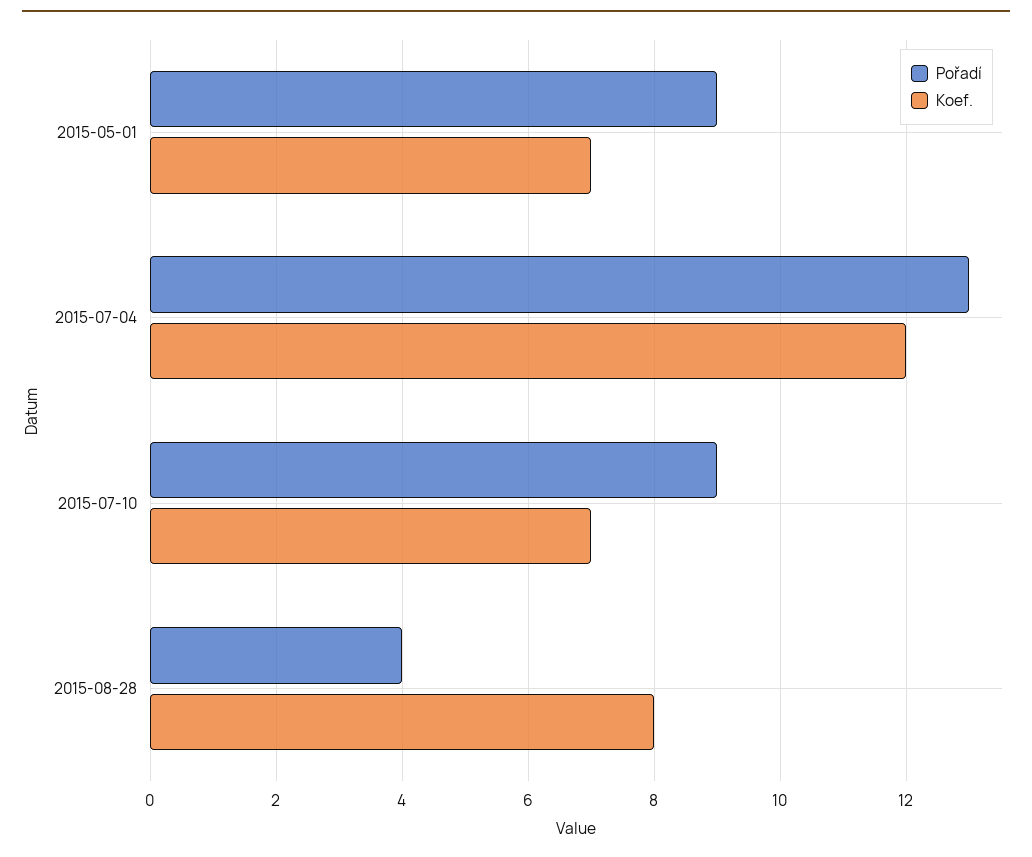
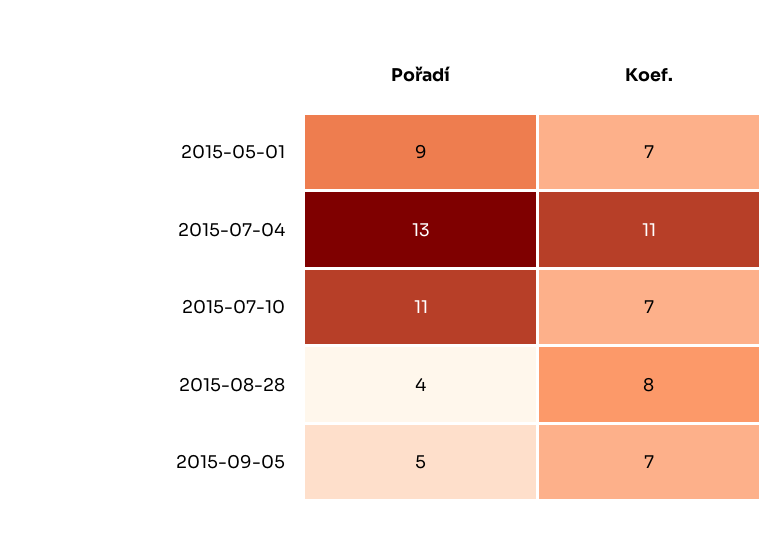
Koef., 2015-07-04: 12 -> 11
Pořadí, 2015-07-10: 9 -> 11
Pořadí, 2015-09-05: none -> 5
Koef., 2015-09-05: none -> 7

